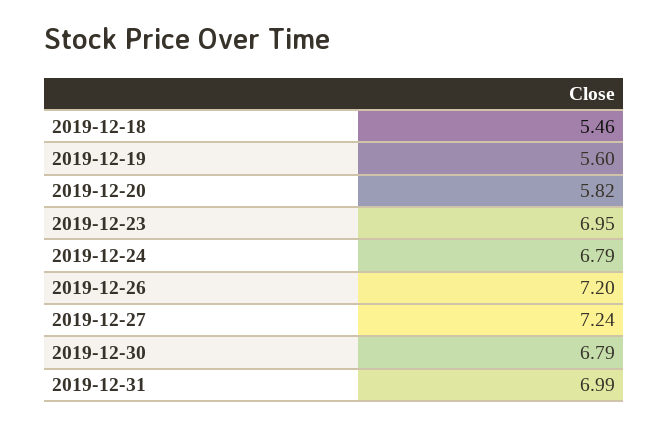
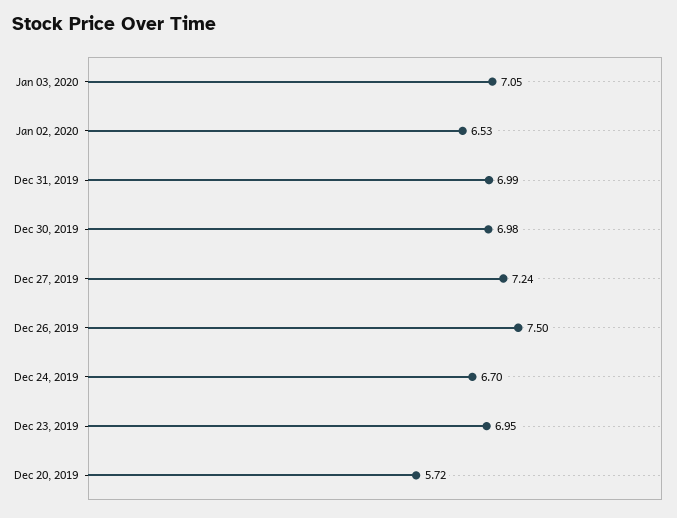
2019-12-18: 5.46 -> none
2019-12-19: 5.6 -> none
2019-12-20: 5.82 -> 5.72
2019-12-24: 6.79 -> 6.7
2019-12-26: 7.2 -> 7.5
2019-12-30: 6.79 -> 6.98
Jan 03, 2020: none -> 7.05
Jan 02, 2020: none -> 6.53

